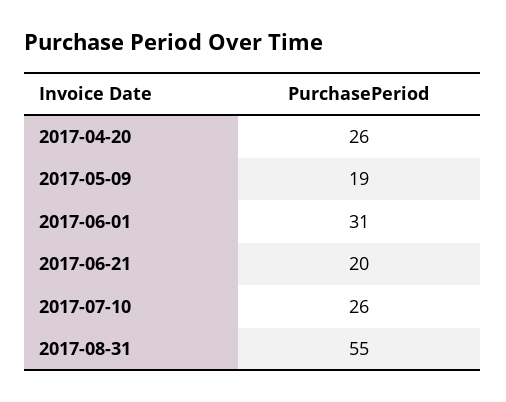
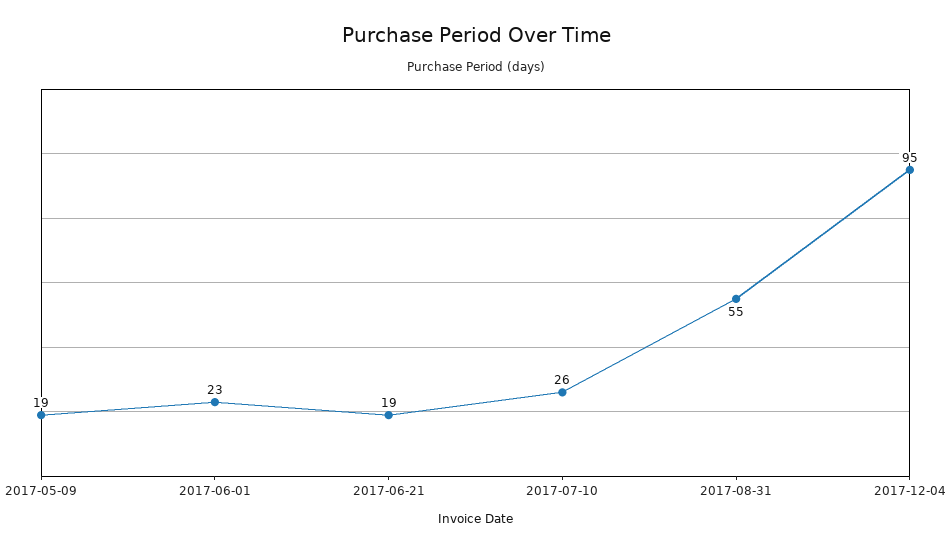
2017-04-20: 26 -> none
2017-06-01: 31 -> 23
2017-06-21: 20 -> 19
2017-12-04: none -> 95

